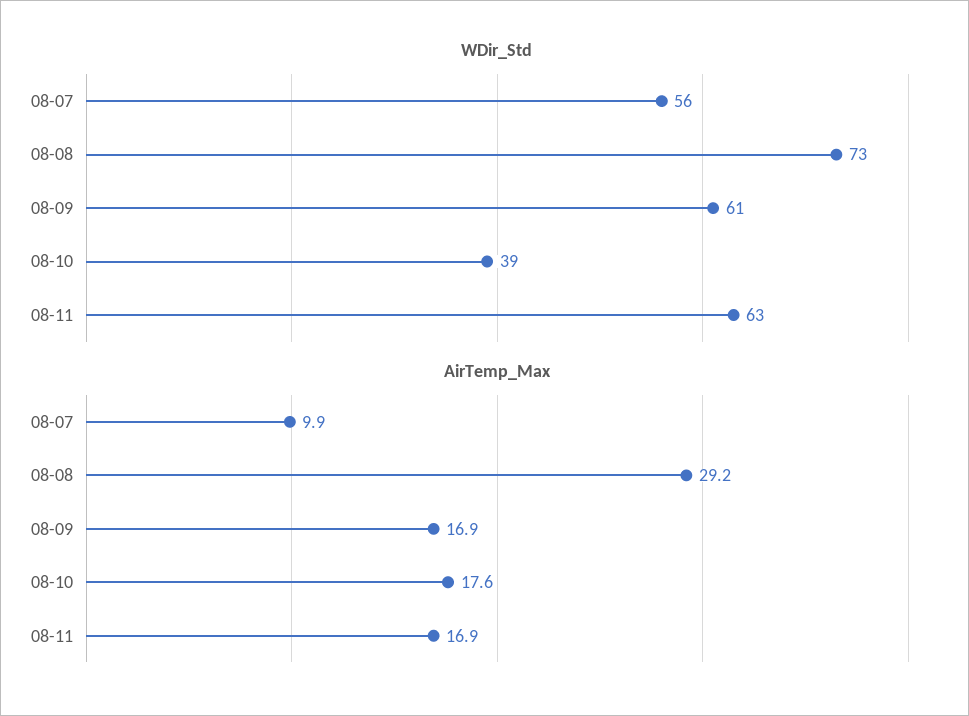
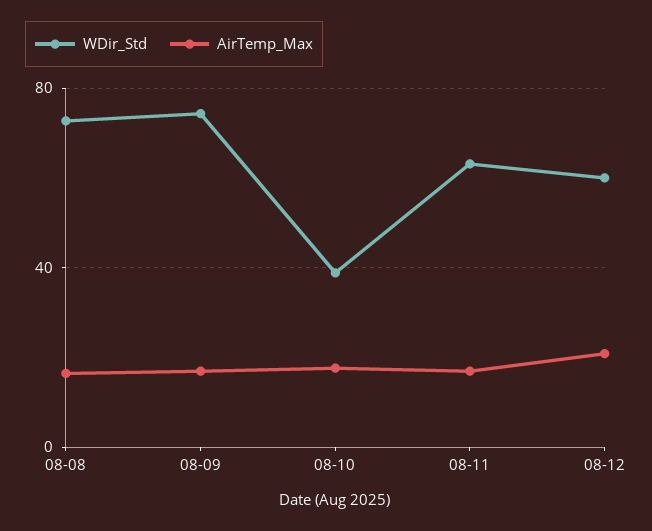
WDir_Std, 08-07: 56 -> none
WDir_Std, 08-09: 61 -> 75
AirTemp_Max, 08-07: 9.9 -> none
AirTemp_Max, 08-08: 29.2 -> 15
WDir_Std, 08-12: none -> 60
AirTemp_Max, 08-12: none -> 20

